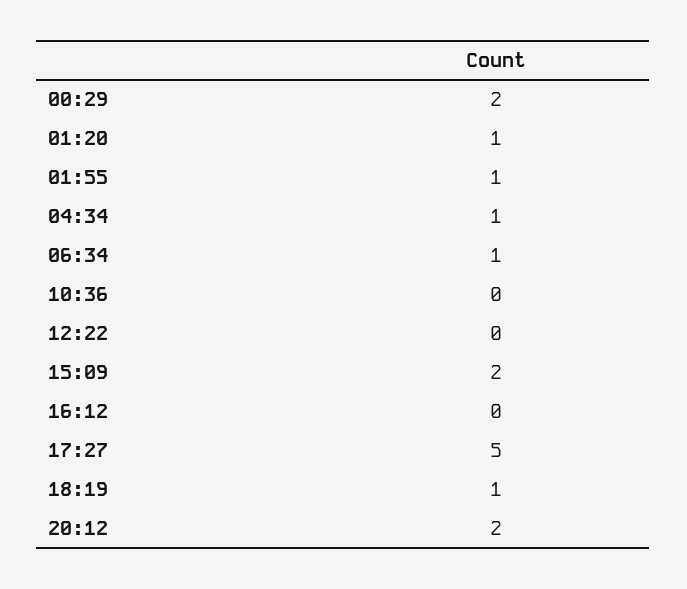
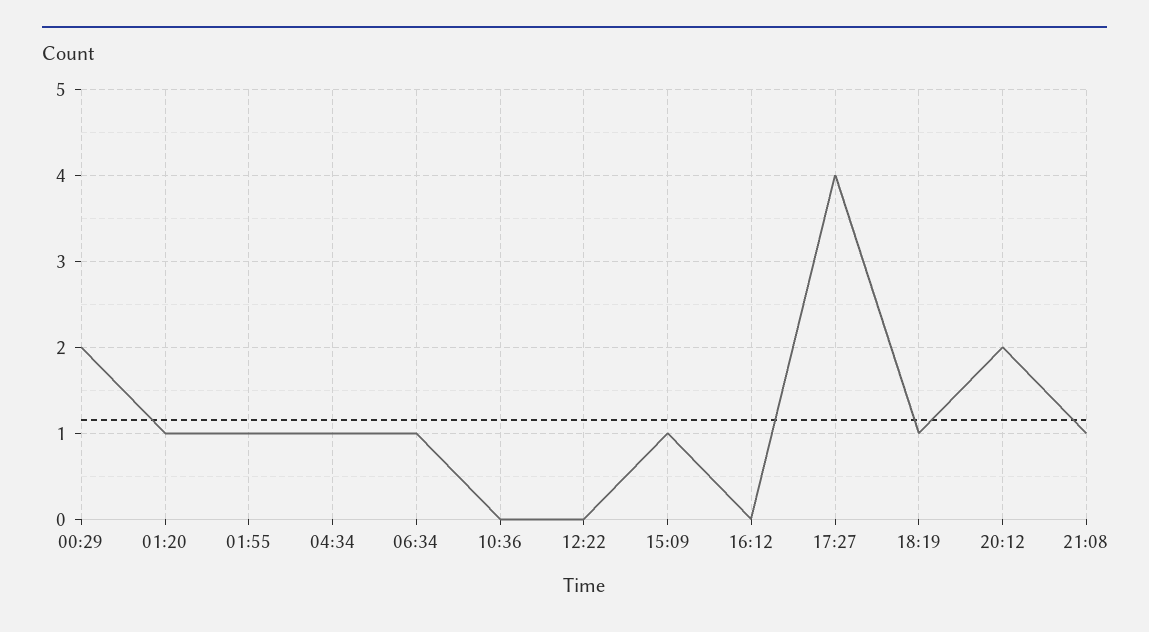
15:09: 2 -> 1
17:27: 5 -> 4
21:08: none -> 1

